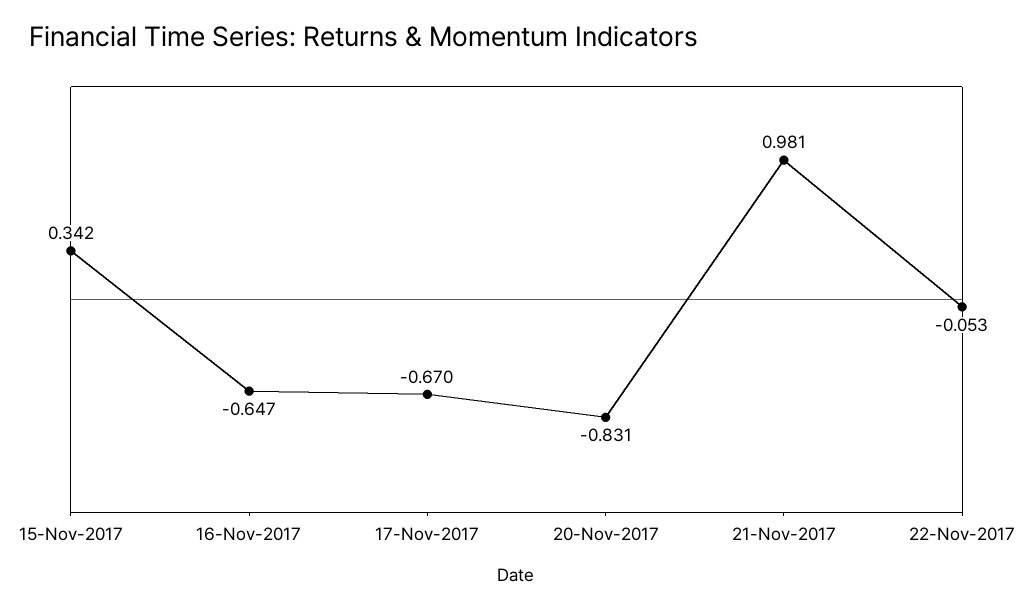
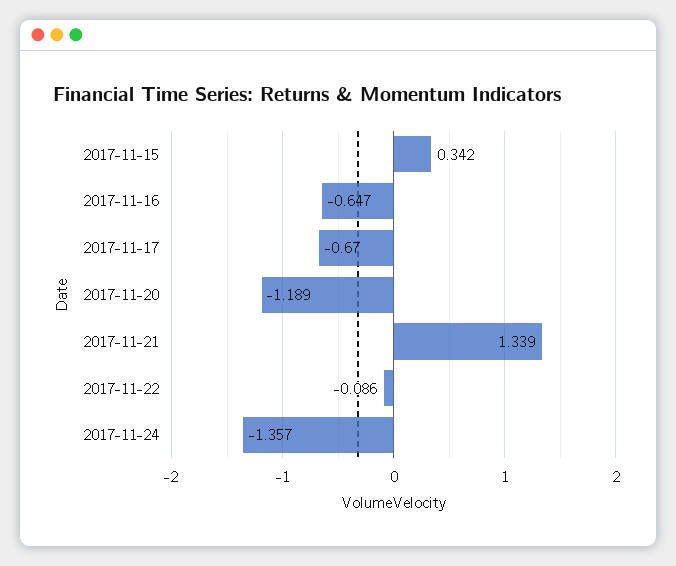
20-Nov-2017: -0.831 -> -1.189
21-Nov-2017: 0.981 -> 1.339
22-Nov-2017: -0.053 -> -0.086
2017-11-24: none -> -1.357

